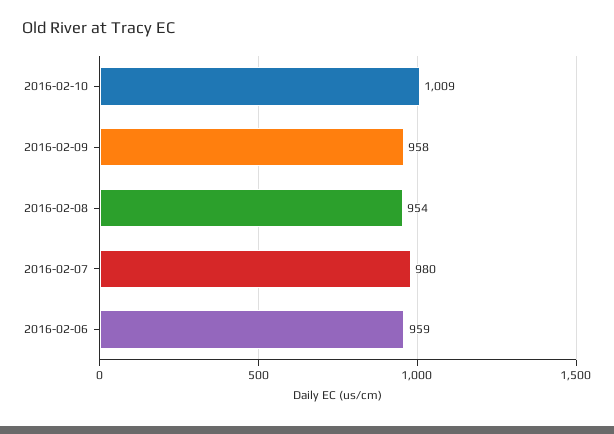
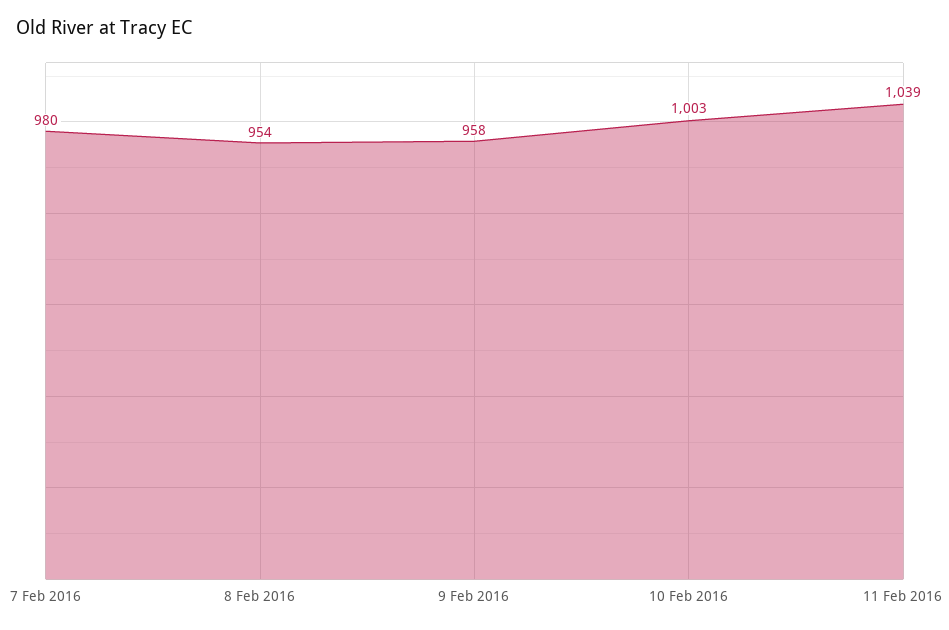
2016-02-10: 1009 -> 1003
2016-02-06: 959 -> none
11 Feb 2016: none -> 1039

